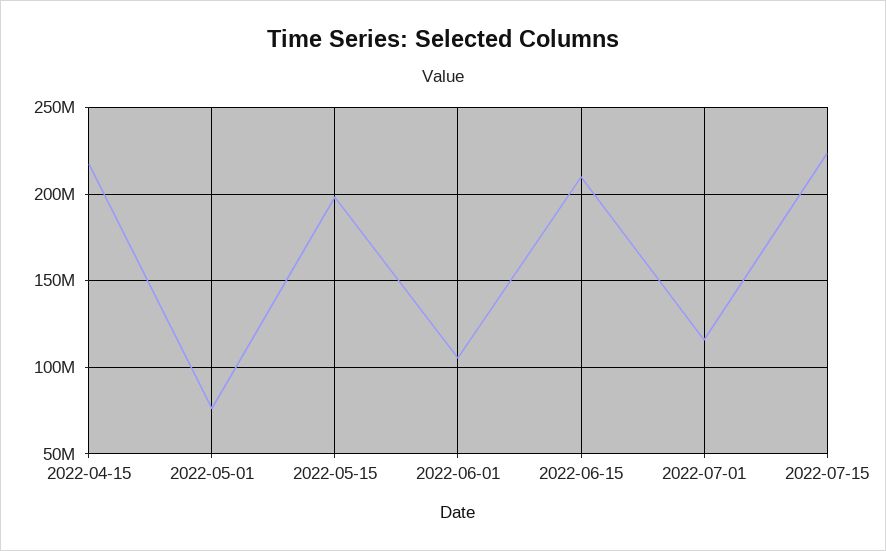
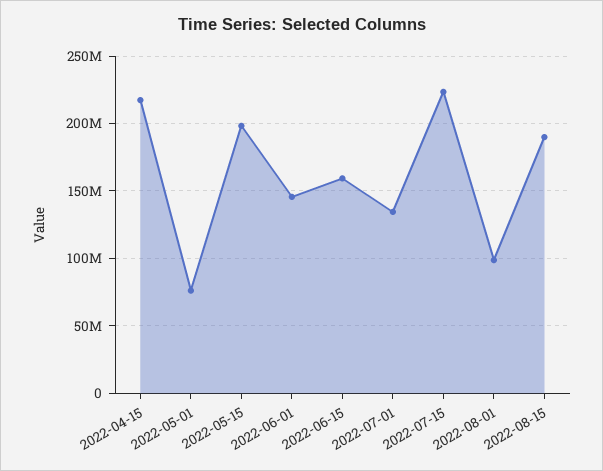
2022-06-01: 105000000 -> 145000000
2022-06-15: 210000000 -> 160000000
2022-07-01: 115000000 -> 135000000
2022-08-01: none -> 100000000
2022-08-15: none -> 190000000

